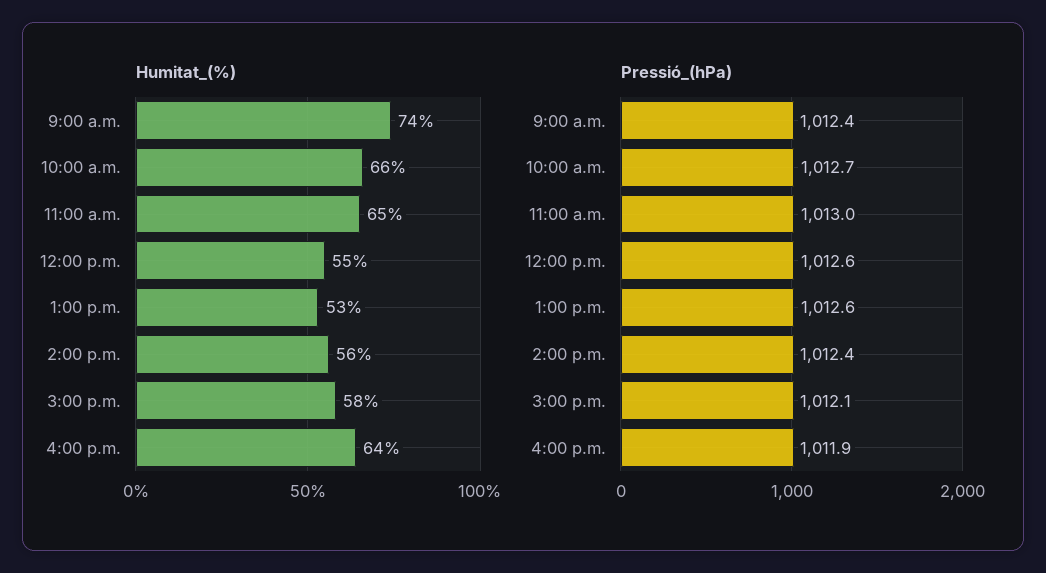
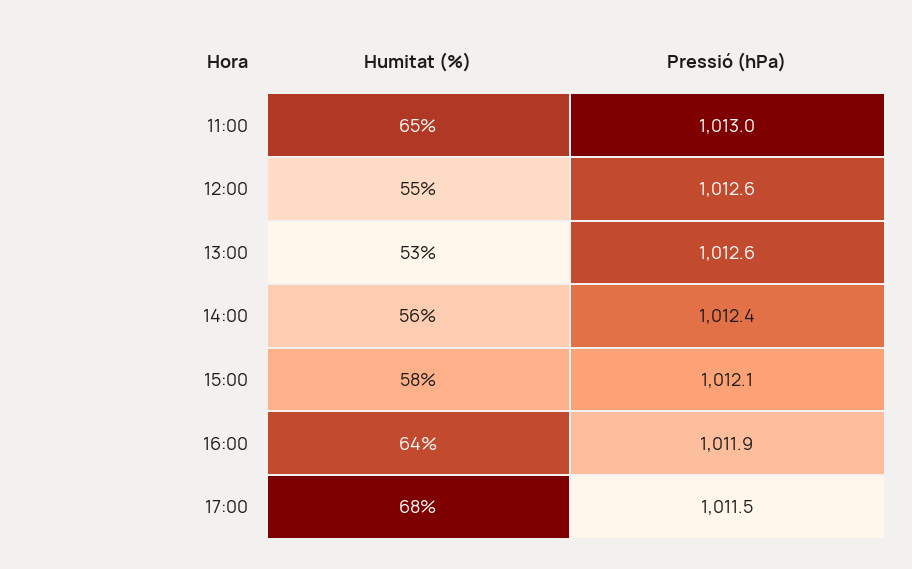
Humitat_(%), 9:00 a.m.: 74 -> none
Humitat_(%), 10:00 a.m.: 66 -> none
Pressió_(hPa), 9:00 a.m.: 1012.4 -> none
Pressió_(hPa), 10:00 a.m.: 1012.7 -> none
Humitat_(%), 17:00: none -> 68
Pressió_(hPa), 17:00: none -> 1011.5

